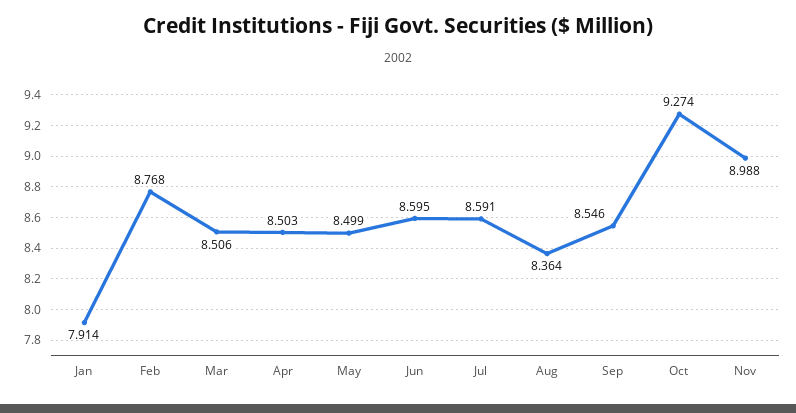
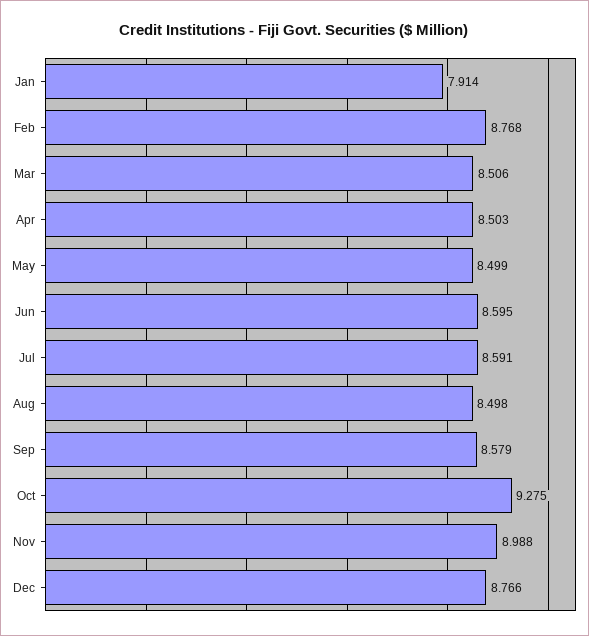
Aug: 8.364 -> 8.498
Sep: 8.546 -> 8.579
Oct: 9.274 -> 9.275
Dec: none -> 8.766

